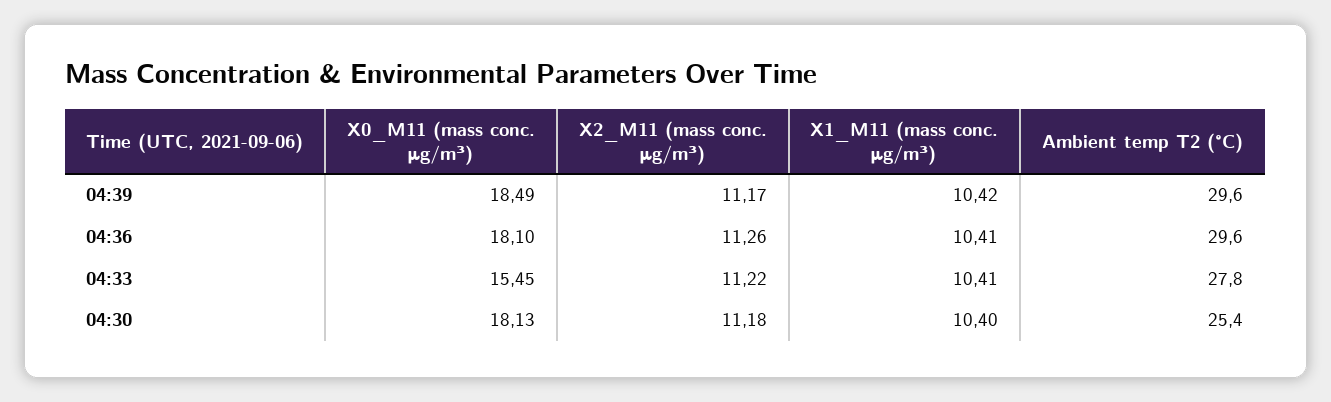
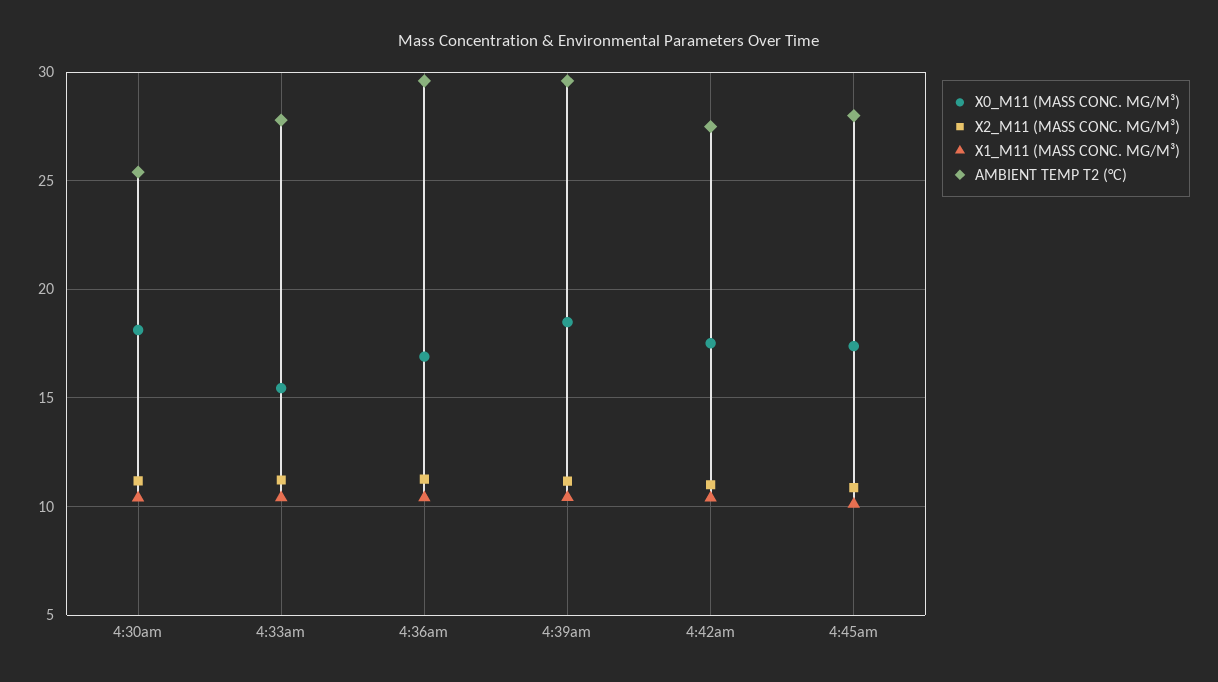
X0_M11 (mass conc. μg/m³), 04:36: 18.1 -> 17
X0_M11 (mass conc. μg/m³), 4:42am: none -> 17.5
X2_M11 (mass conc. μg/m³), 4:42am: none -> 11
X1_M11 (mass conc. μg/m³), 4:42am: none -> 10.5
Ambient temp T2 (°C), 4:42am: none -> 27.5
X0_M11 (mass conc. μg/m³), 4:45am: none -> 17.5
X2_M11 (mass conc. μg/m³), 4:45am: none -> 11
X1_M11 (mass conc. μg/m³), 4:45am: none -> 10
Ambient temp T2 (°C), 4:45am: none -> 28

